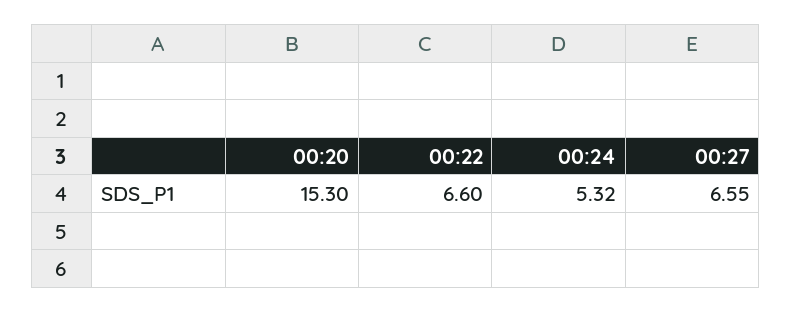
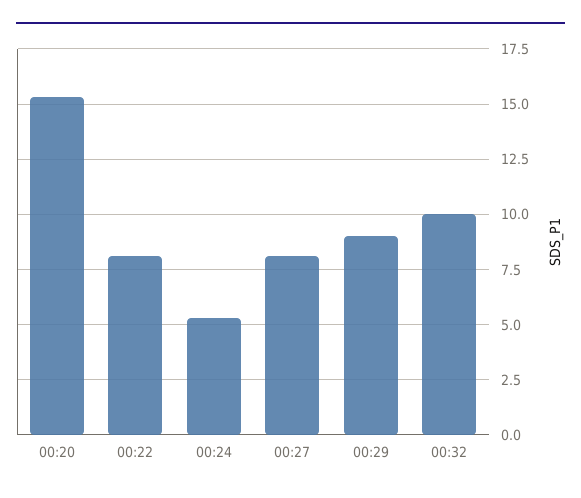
00:22: 6.6 -> 8
00:27: 6.55 -> 8
00:29: none -> 9
00:32: none -> 10

